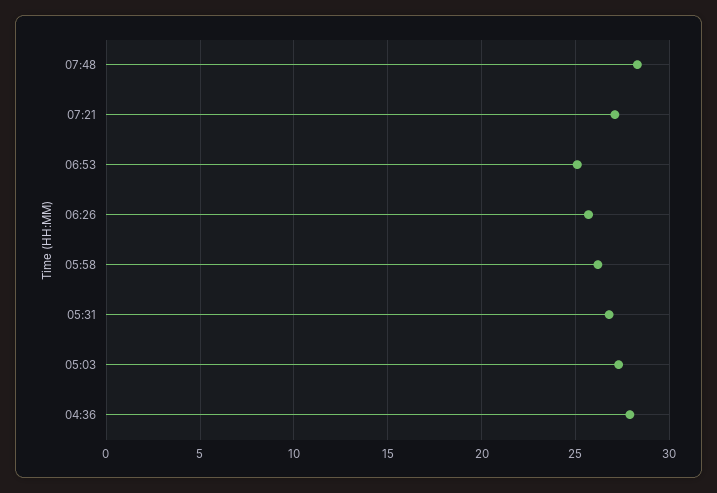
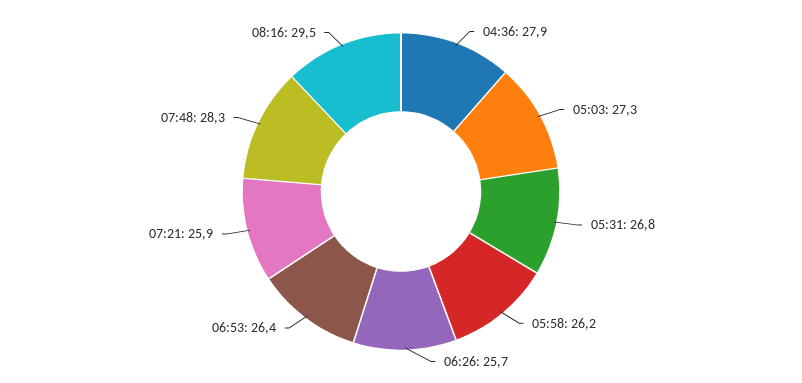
07:21: 27 -> 25.9
06:53: 25 -> 26.4
08:16: none -> 29.5

